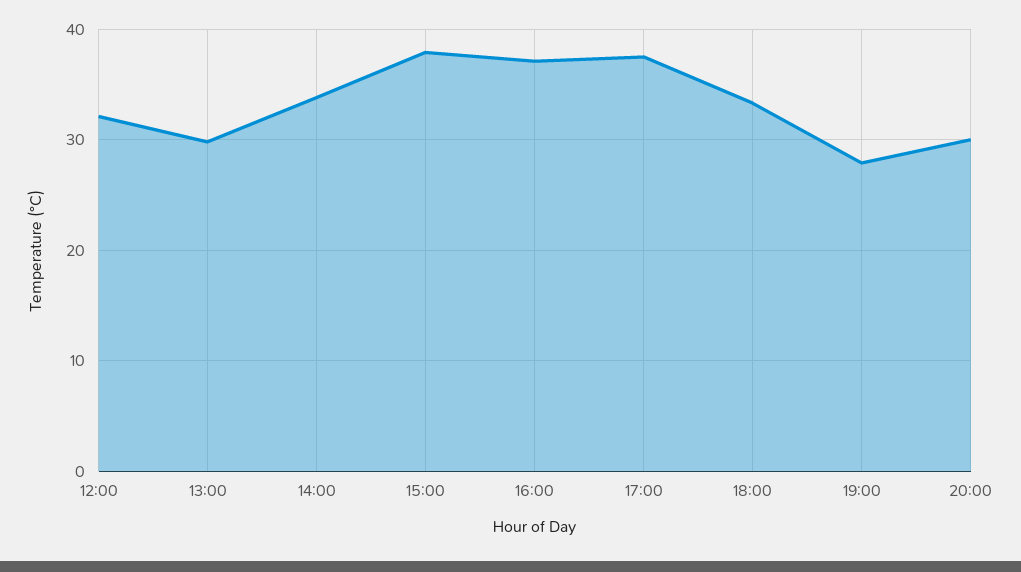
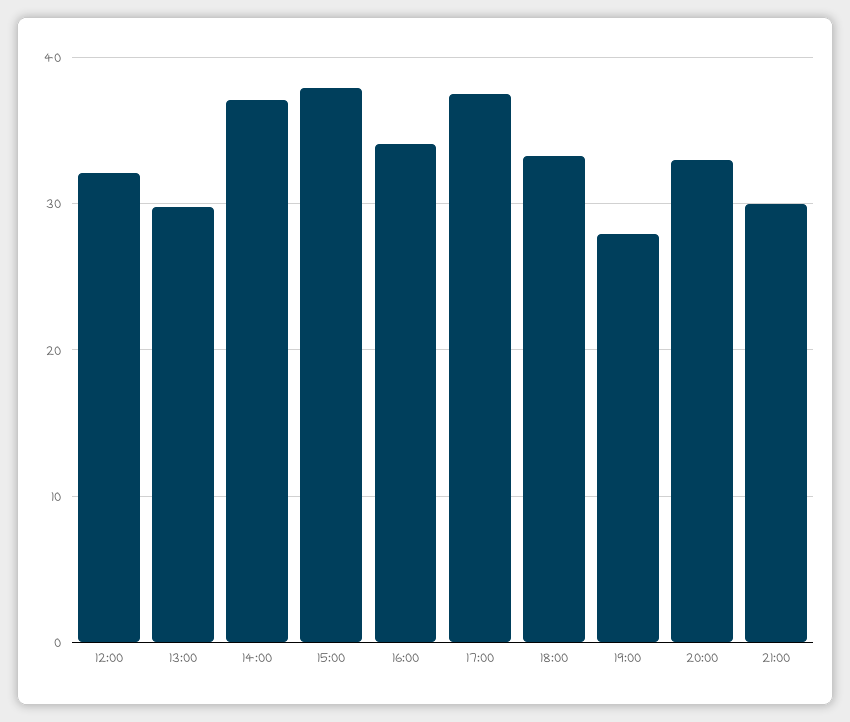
14:00: 34 -> 37
16:00: 37 -> 34
20:00: 30 -> 33
21:00: none -> 30

